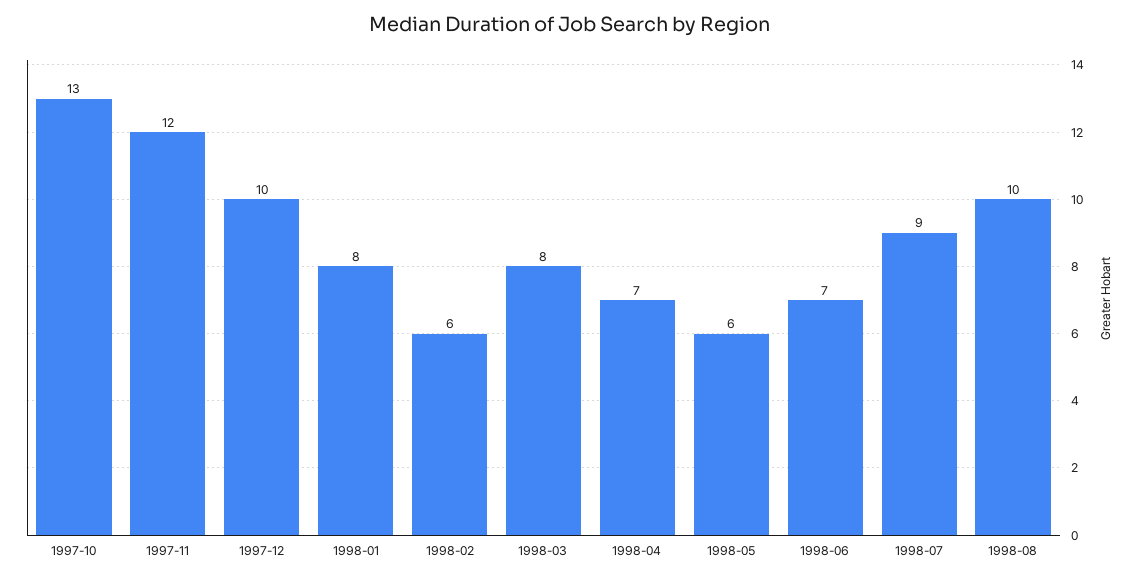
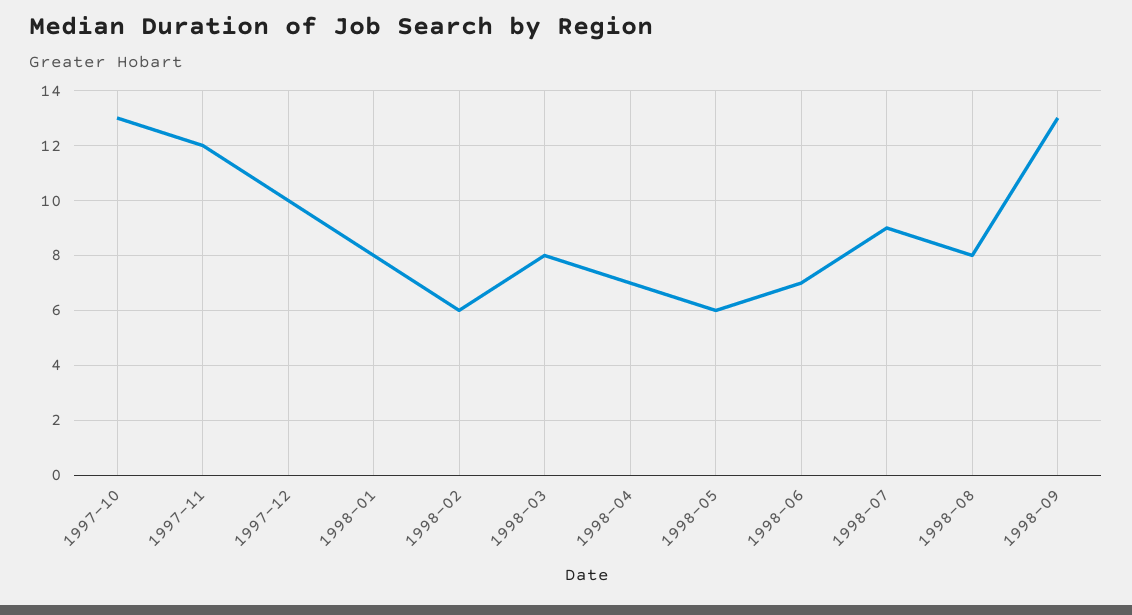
1998-08: 10 -> 8
1998-09: none -> 13

